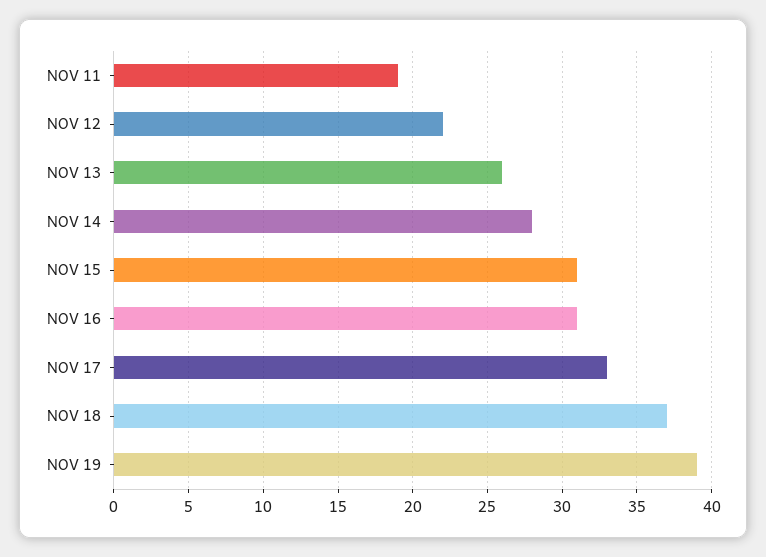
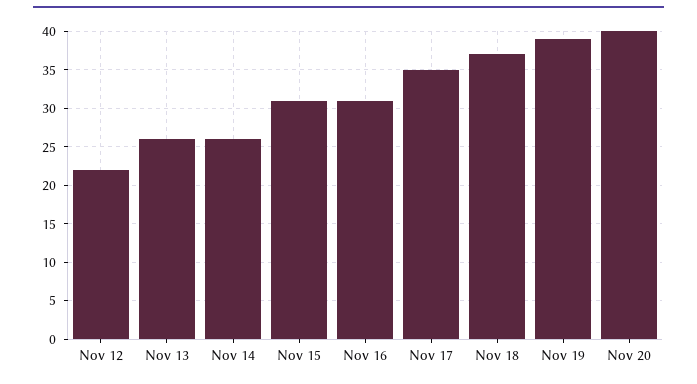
NOV 11: 19 -> none
NOV 14: 28 -> 26
NOV 17: 33 -> 35
Nov 20: none -> 40

